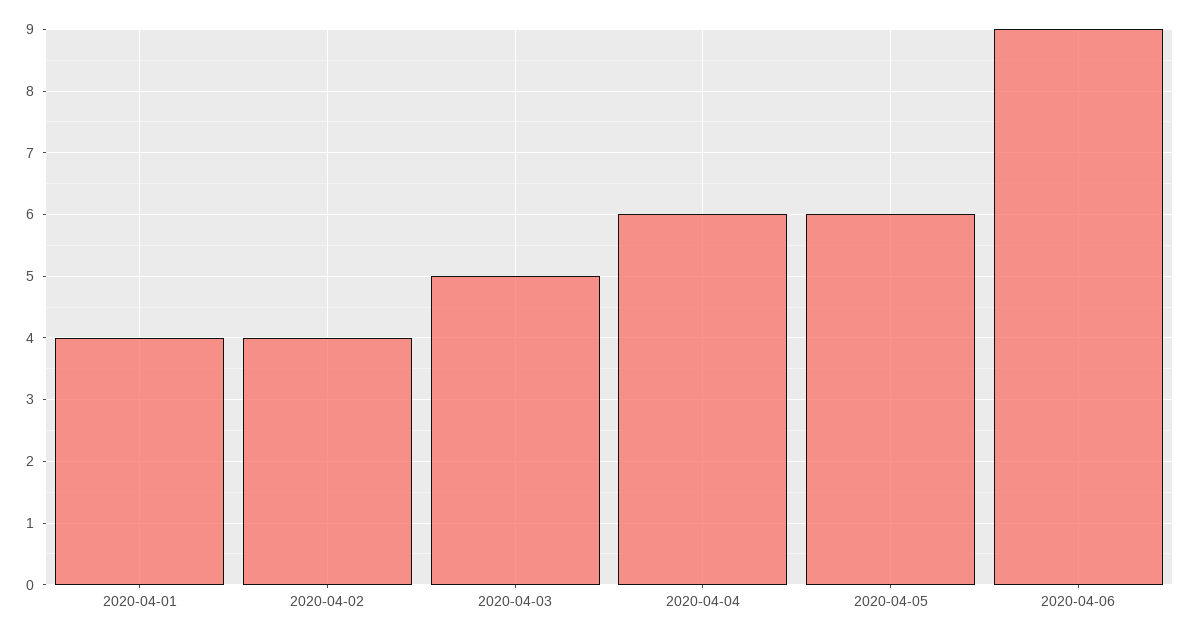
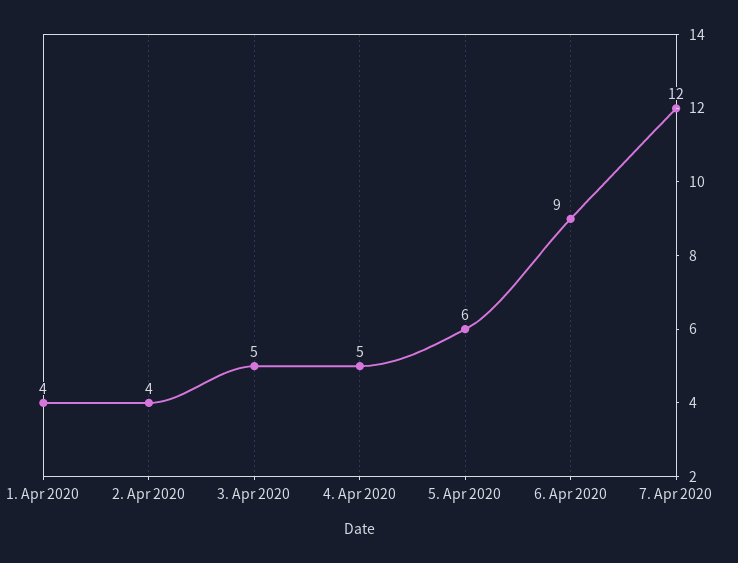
2020-04-04: 6 -> 5
7. Apr 2020: none -> 12

